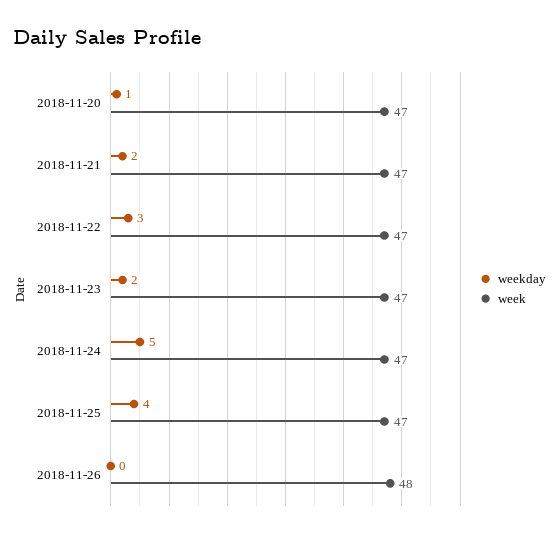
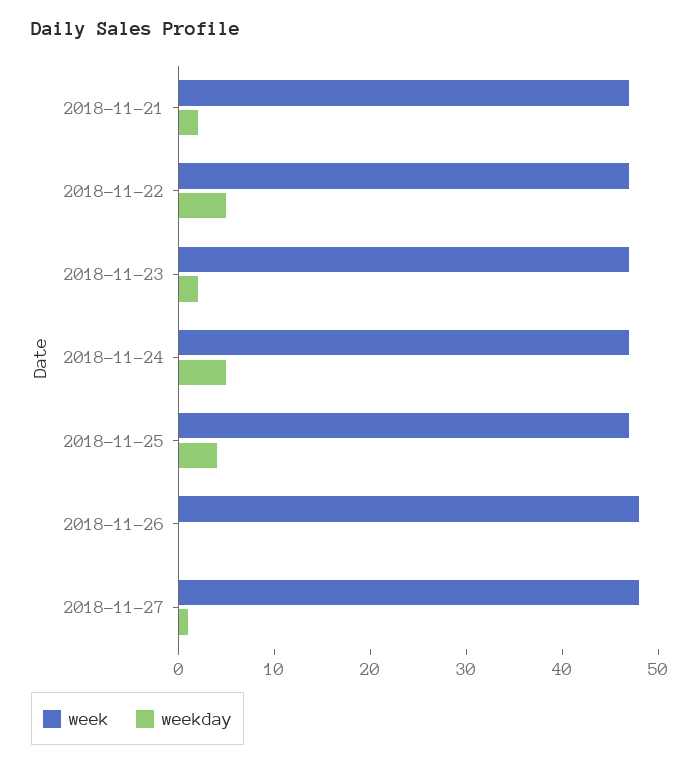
weekday, 2018-11-20: 1 -> none
week, 2018-11-20: 47 -> none
weekday, 2018-11-22: 3 -> 5
week, 2018-11-27: none -> 48
weekday, 2018-11-27: none -> 1

